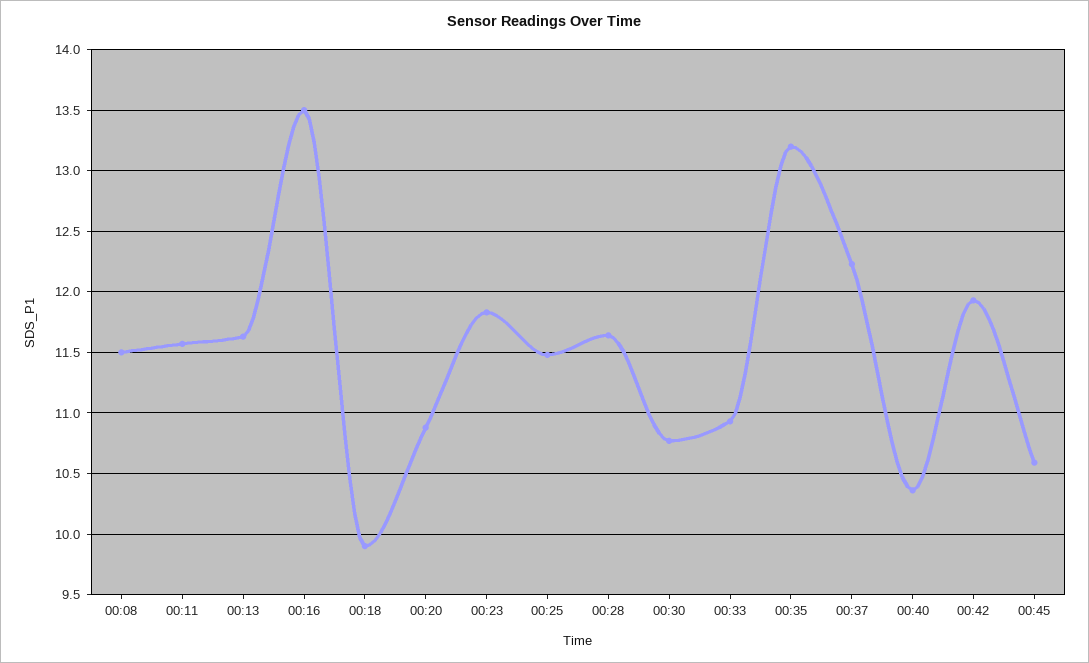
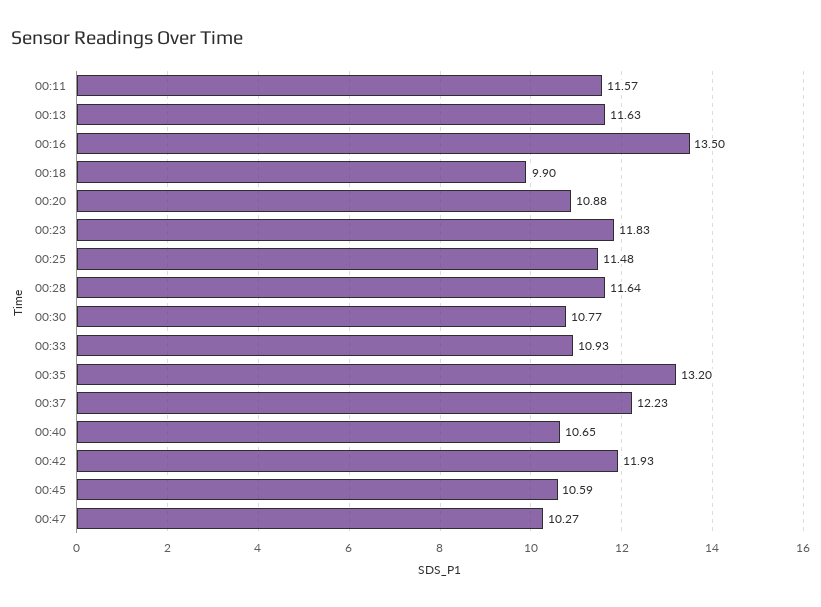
00:08: 11.5 -> none
00:40: 10.35 -> 10.65
00:47: none -> 10.27

